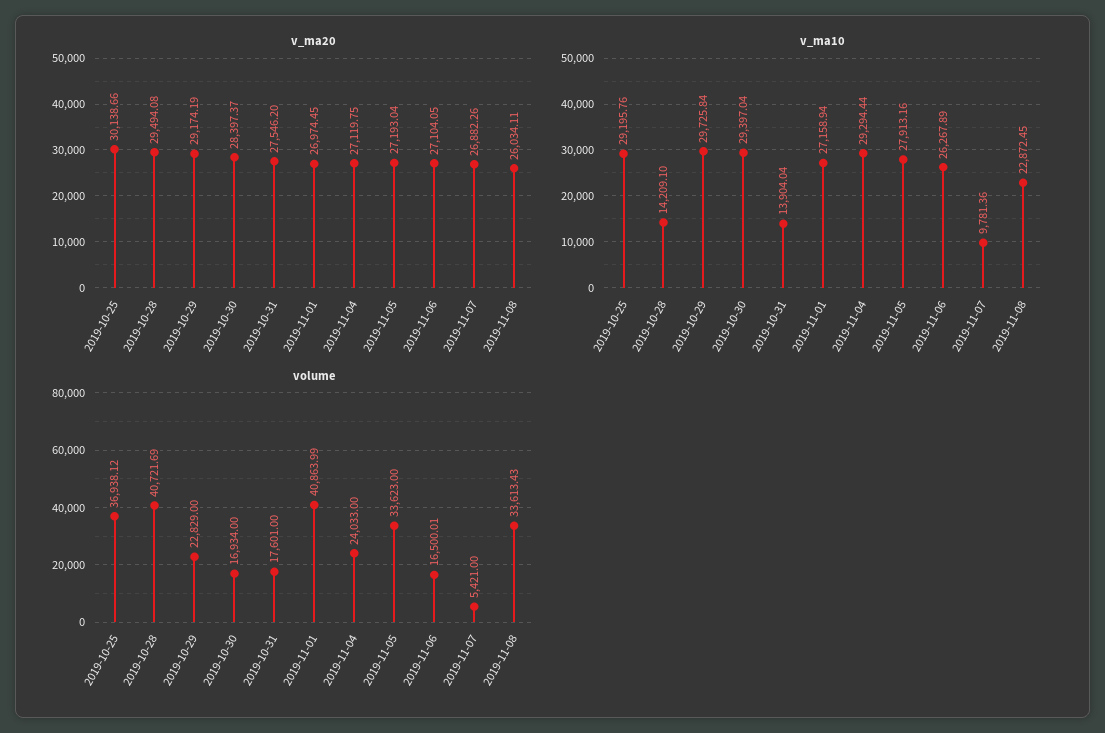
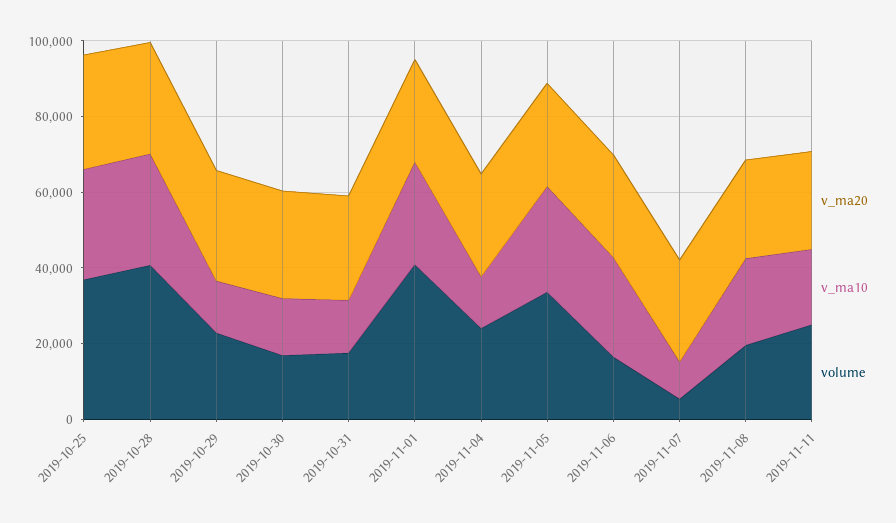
v_ma10, 2019-10-28: 14209.1 -> 30000
v_ma10, 2019-10-29: 29725.84 -> 15000
v_ma10, 2019-10-30: 29397.04 -> 15000
v_ma10, 2019-11-04: 29294.44 -> 15000
volume, 2019-11-08: 33613.43 -> 20000
v_ma20, 2019-11-11: none -> 25000
v_ma10, 2019-11-11: none -> 20000
volume, 2019-11-11: none -> 25000

